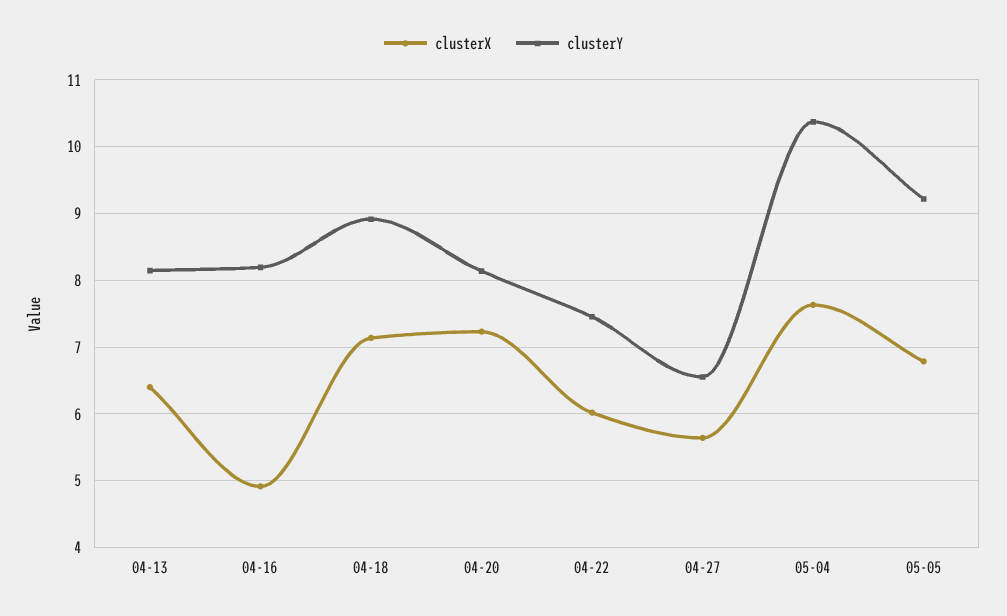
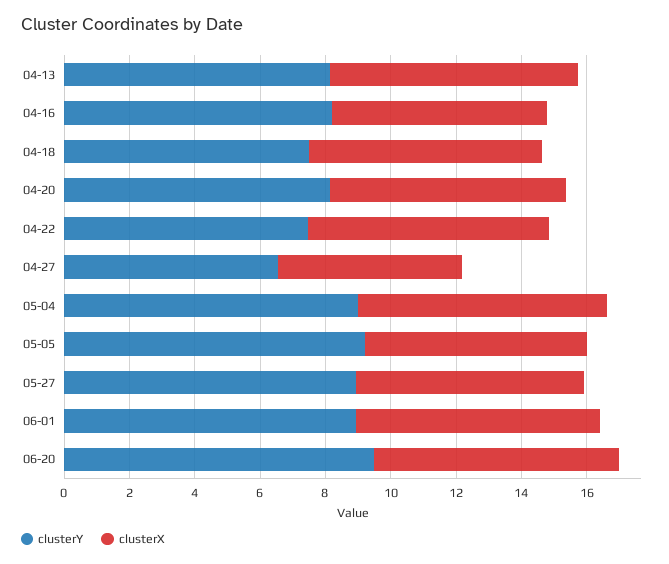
clusterX, 04-13: 6.4 -> 7.5
clusterX, 04-16: 4.9 -> 6.5
clusterY, 04-18: 8.9 -> 7.5
clusterX, 04-22: 6 -> 7.5
clusterY, 05-04: 10.4 -> 9
clusterY, 05-27: none -> 9
clusterX, 05-27: none -> 7
clusterY, 06-01: none -> 9
clusterX, 06-01: none -> 7.5
clusterY, 06-20: none -> 9.5
clusterX, 06-20: none -> 7.5

